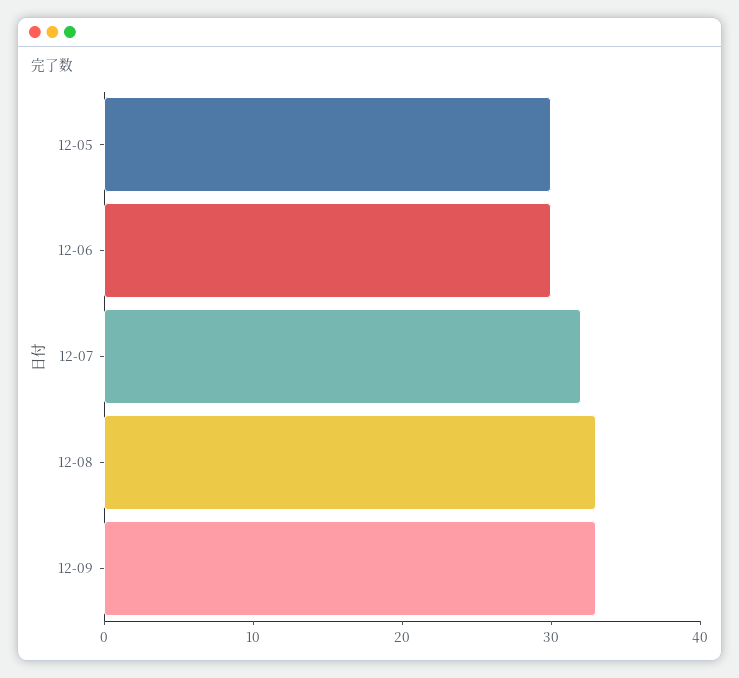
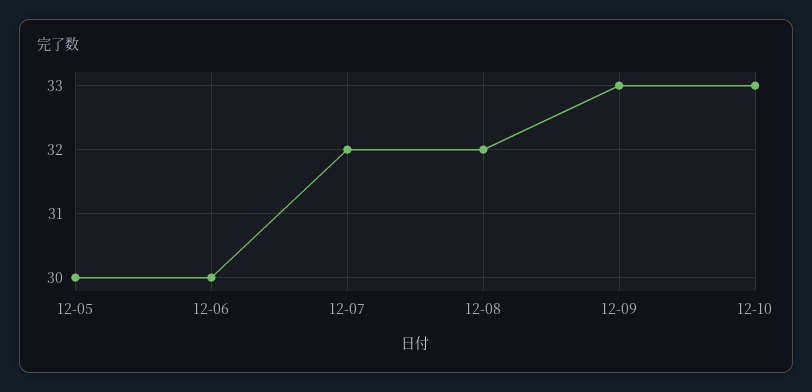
12-08: 33 -> 32
12-10: none -> 33

